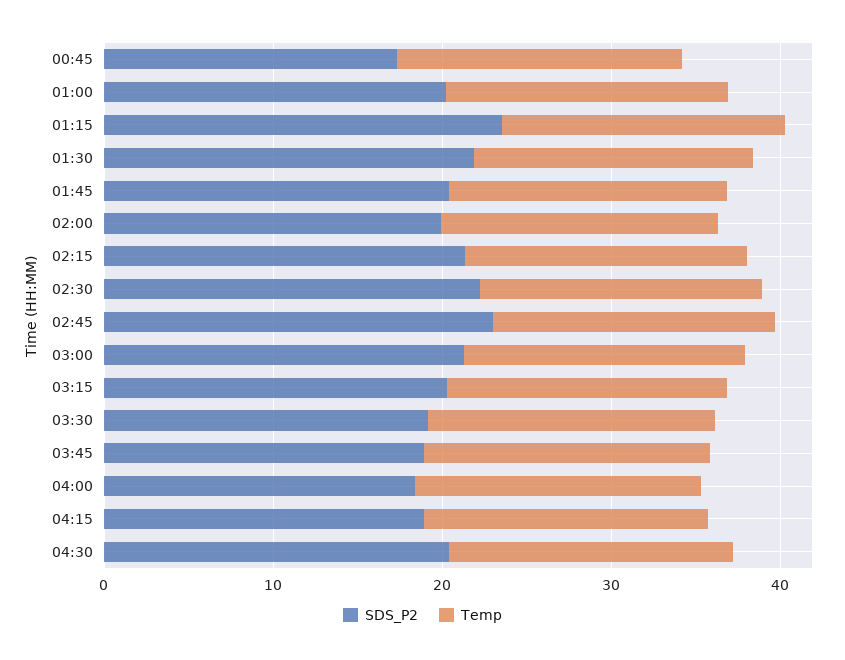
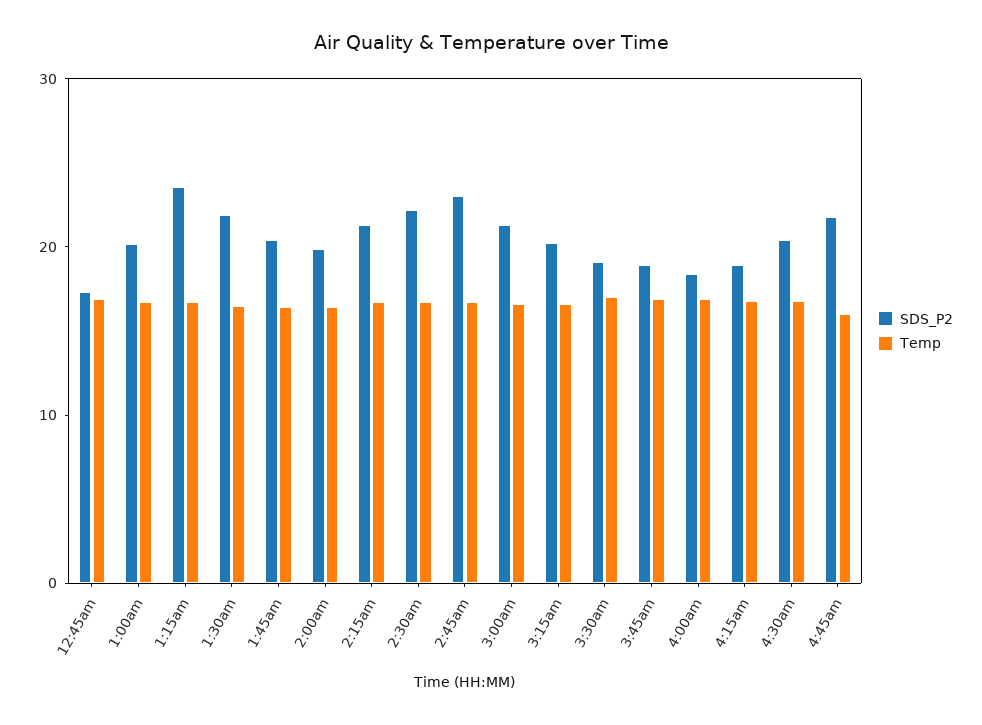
SDS_P2, 4:45am: none -> 22
Temp, 4:45am: none -> 16

